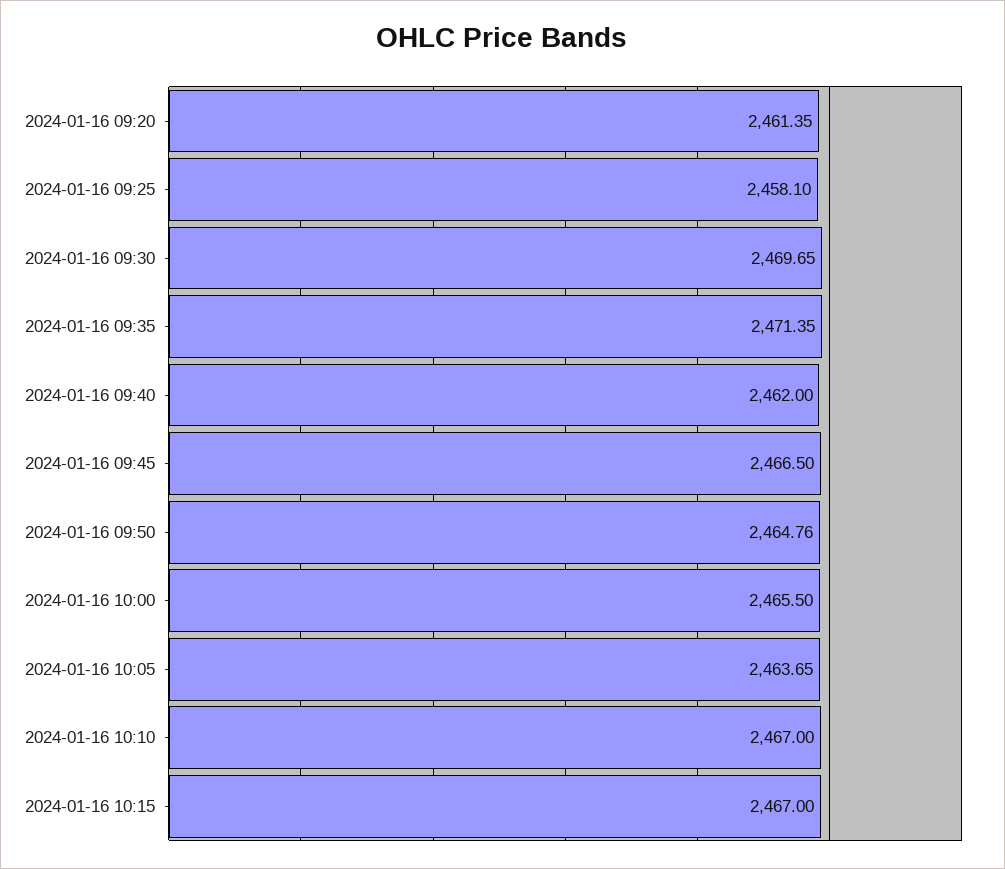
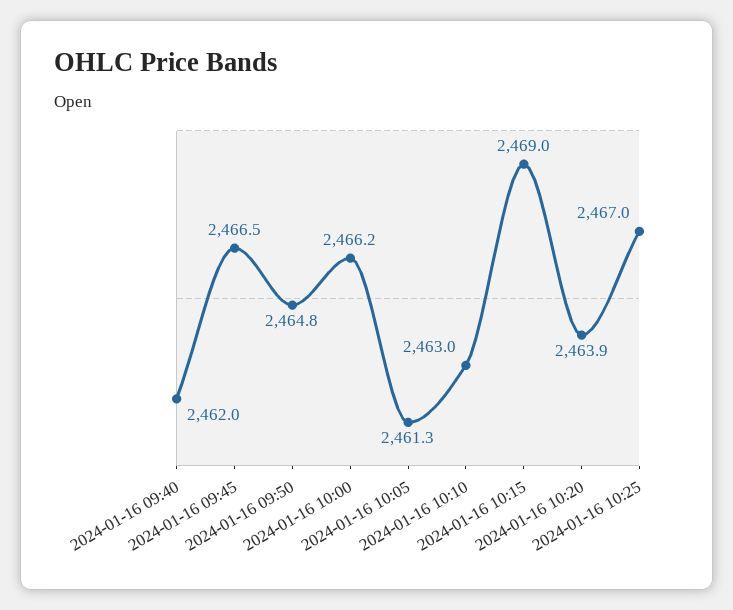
2024-01-16 09:20: 2461.35 -> none
2024-01-16 09:25: 2458.1 -> none
2024-01-16 09:30: 2469.65 -> none
2024-01-16 09:35: 2471.35 -> none
2024-01-16 10:00: 2465.5 -> 2466.2
2024-01-16 10:05: 2463.65 -> 2461.3
2024-01-16 10:10: 2467 -> 2463
2024-01-16 10:15: 2467 -> 2469
2024-01-16 10:20: none -> 2463.9
2024-01-16 10:25: none -> 2467

